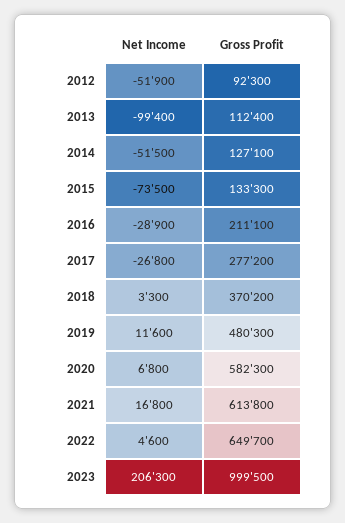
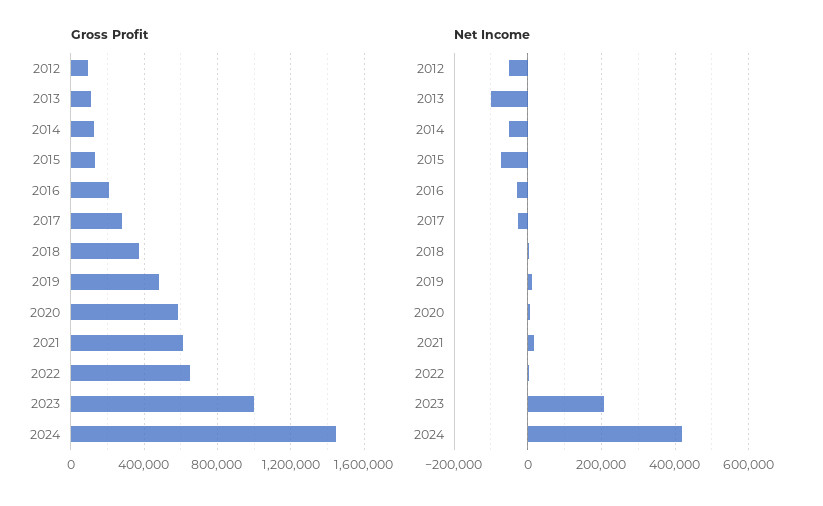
Gross Profit, 2024: none -> 1450000
Net Income, 2024: none -> 420000

